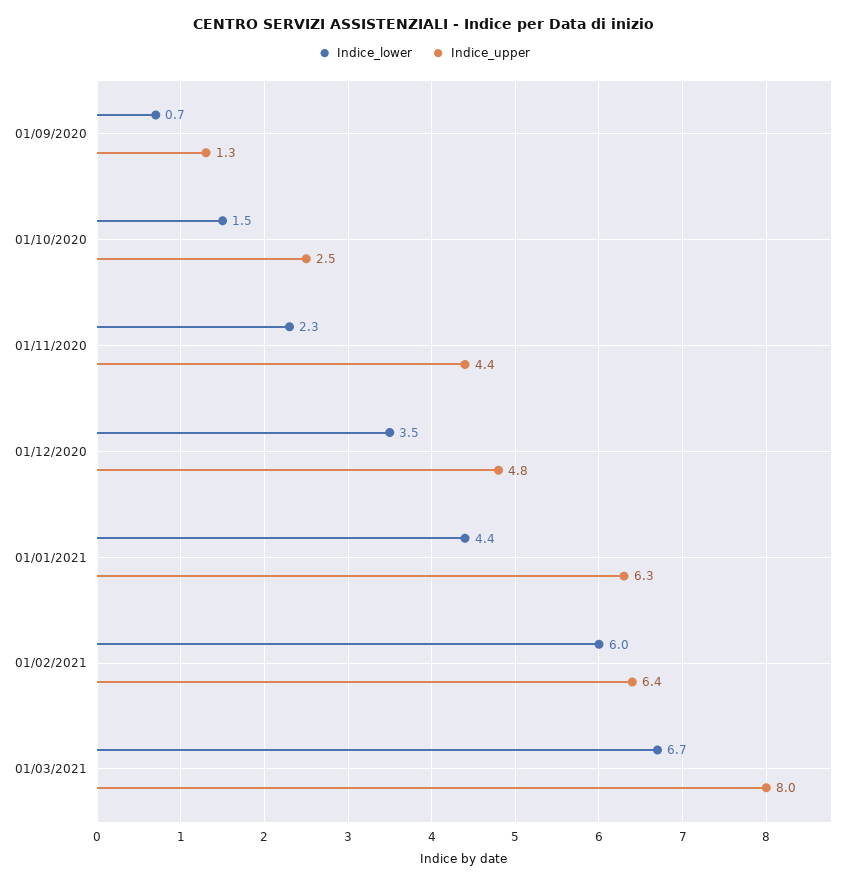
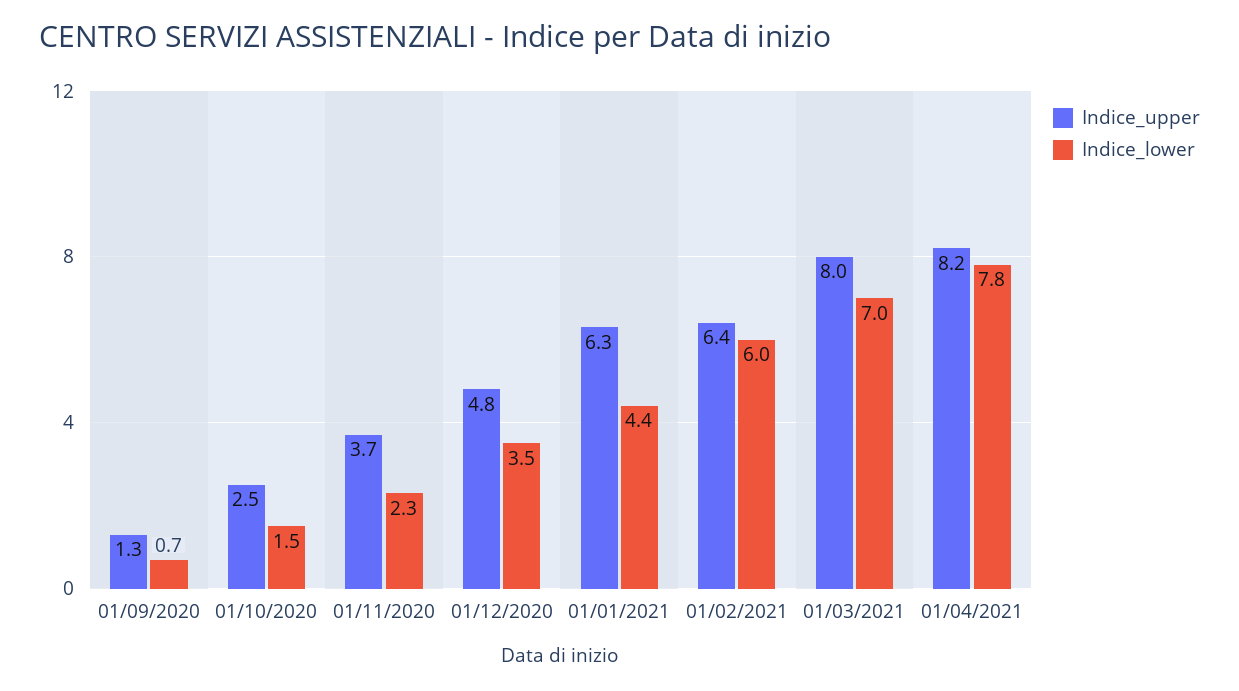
Indice_upper, 01/11/2020: 4.4 -> 3.7
Indice_lower, 01/03/2021: 6.7 -> 7
Indice_upper, 01/04/2021: none -> 8.2
Indice_lower, 01/04/2021: none -> 7.8

